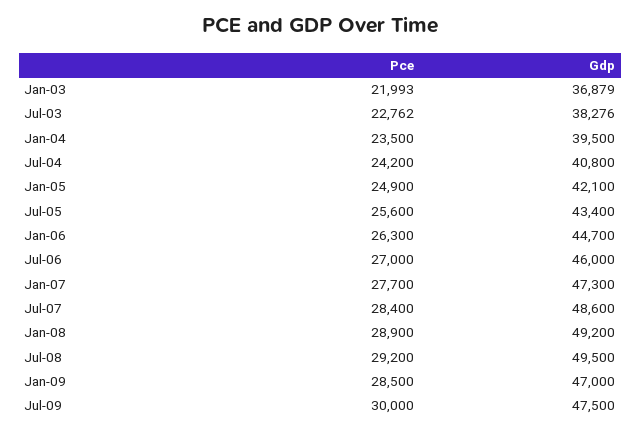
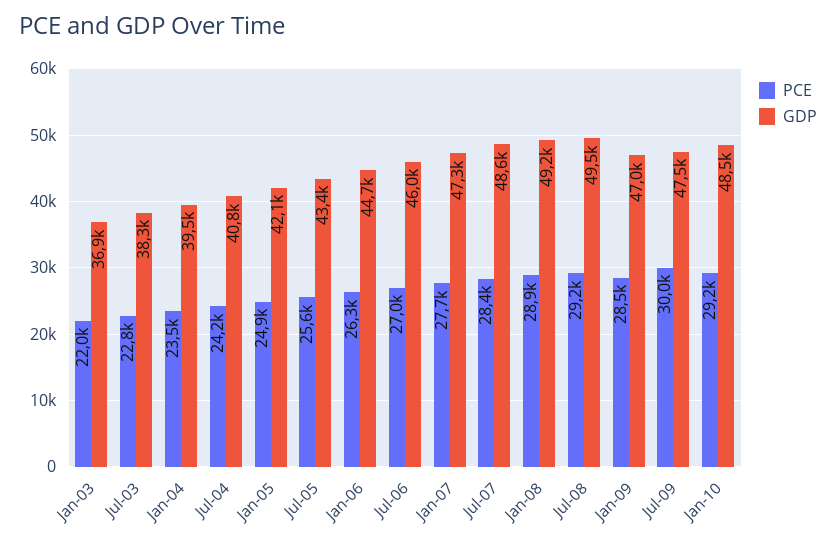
Pce, Jan-10: none -> 29200
Gdp, Jan-10: none -> 48500

